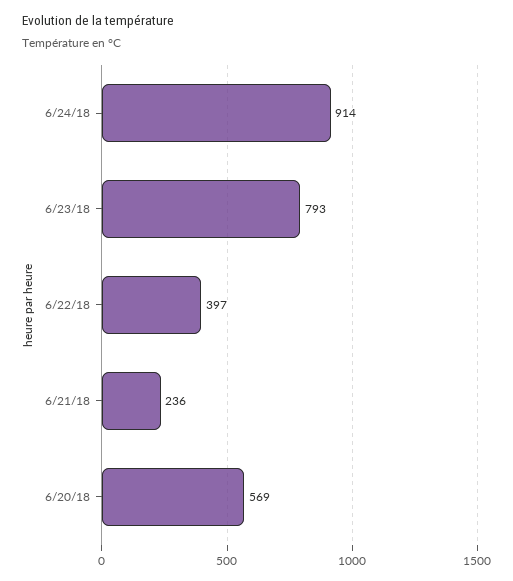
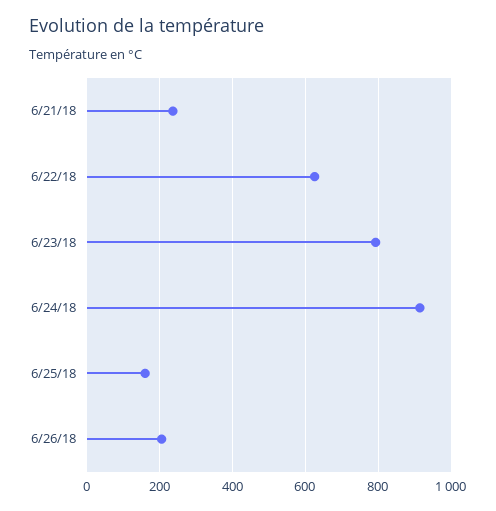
6/22/18: 397 -> 620
6/20/18: 569 -> none
6/25/18: none -> 160
6/26/18: none -> 200

